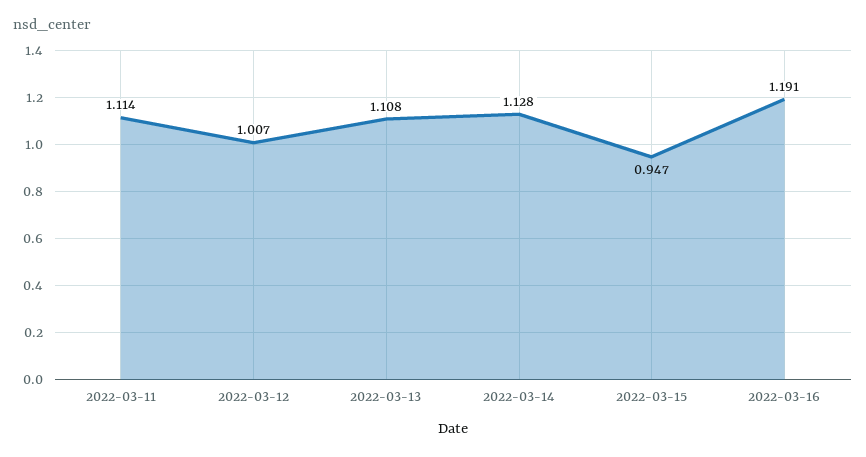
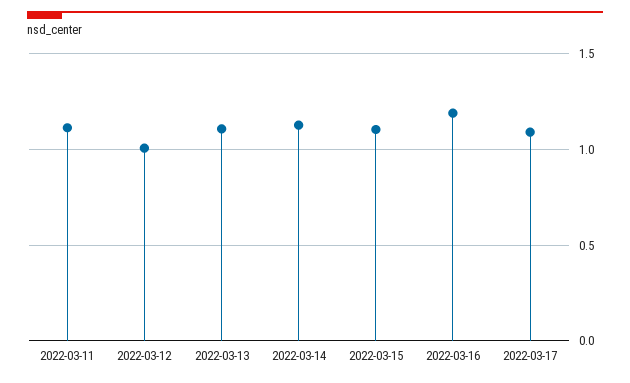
2022-03-15: 0.947 -> 1.1
2022-03-17: none -> 1.1

